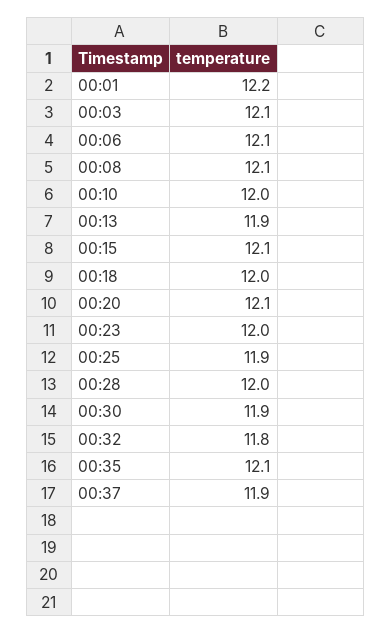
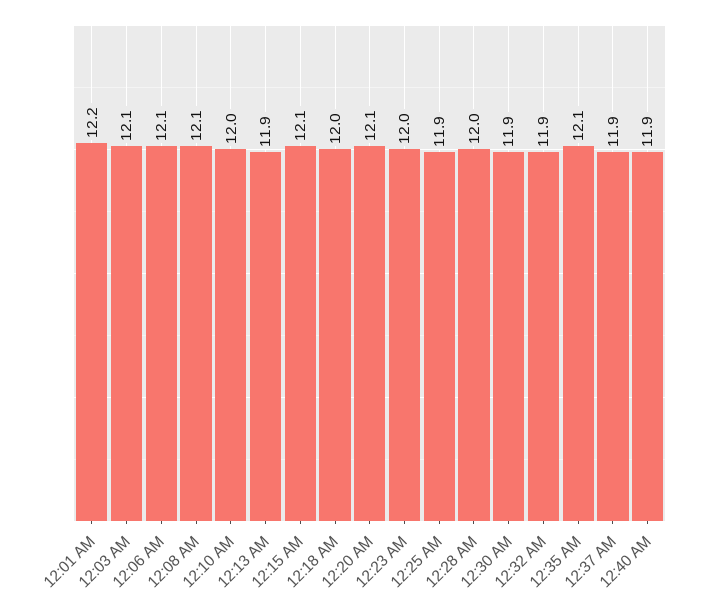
00:32: 11.8 -> 11.9
12:40 AM: none -> 11.9

